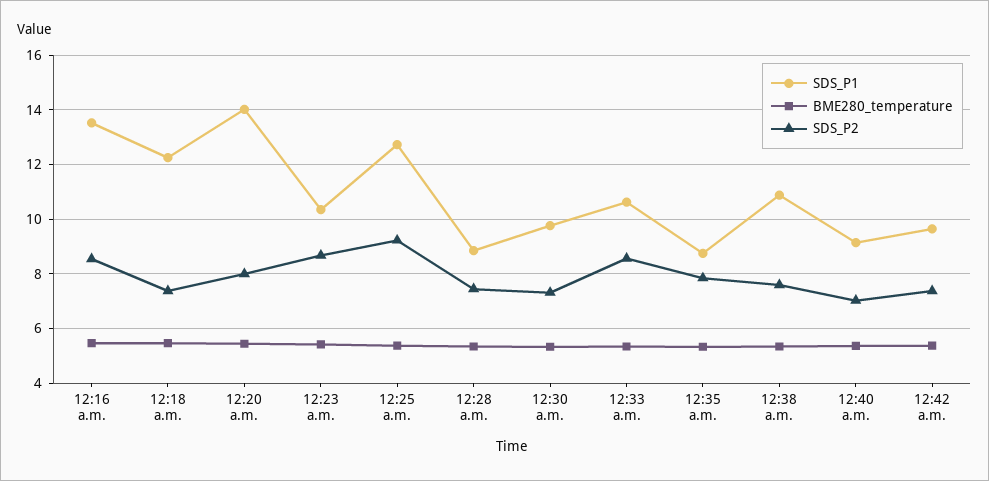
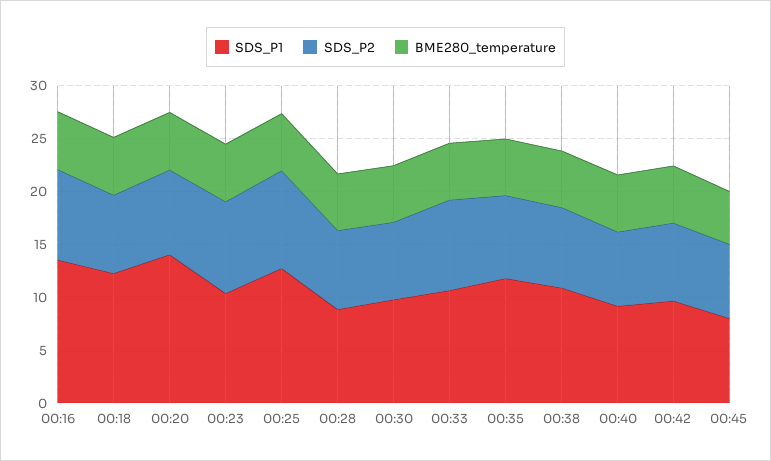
SDS_P1, 12:35 a.m.: 8.75 -> 12
SDS_P1, 00:45: none -> 8
SDS_P2, 00:45: none -> 7
BME280_temperature, 00:45: none -> 5

